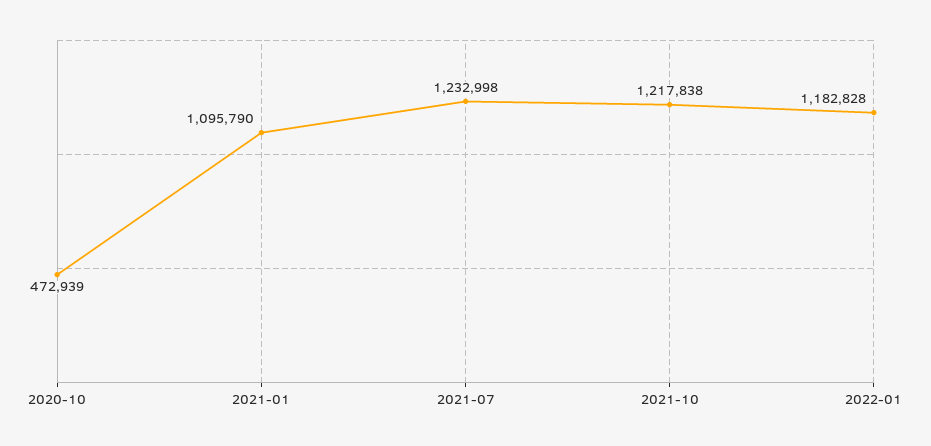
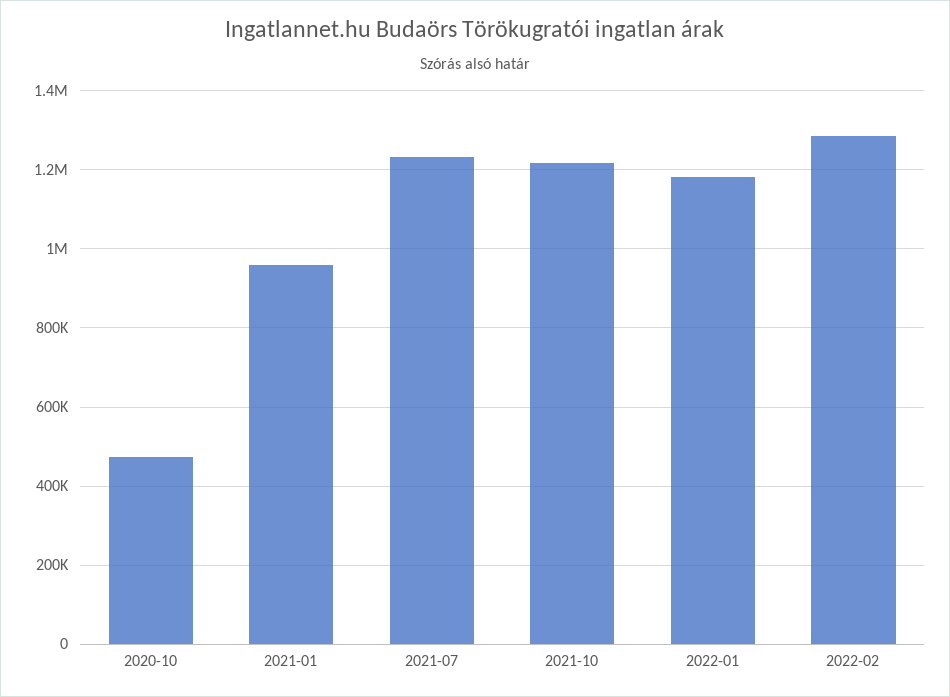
2021-01: 1095790 -> 960000
2022-02: none -> 1280000

